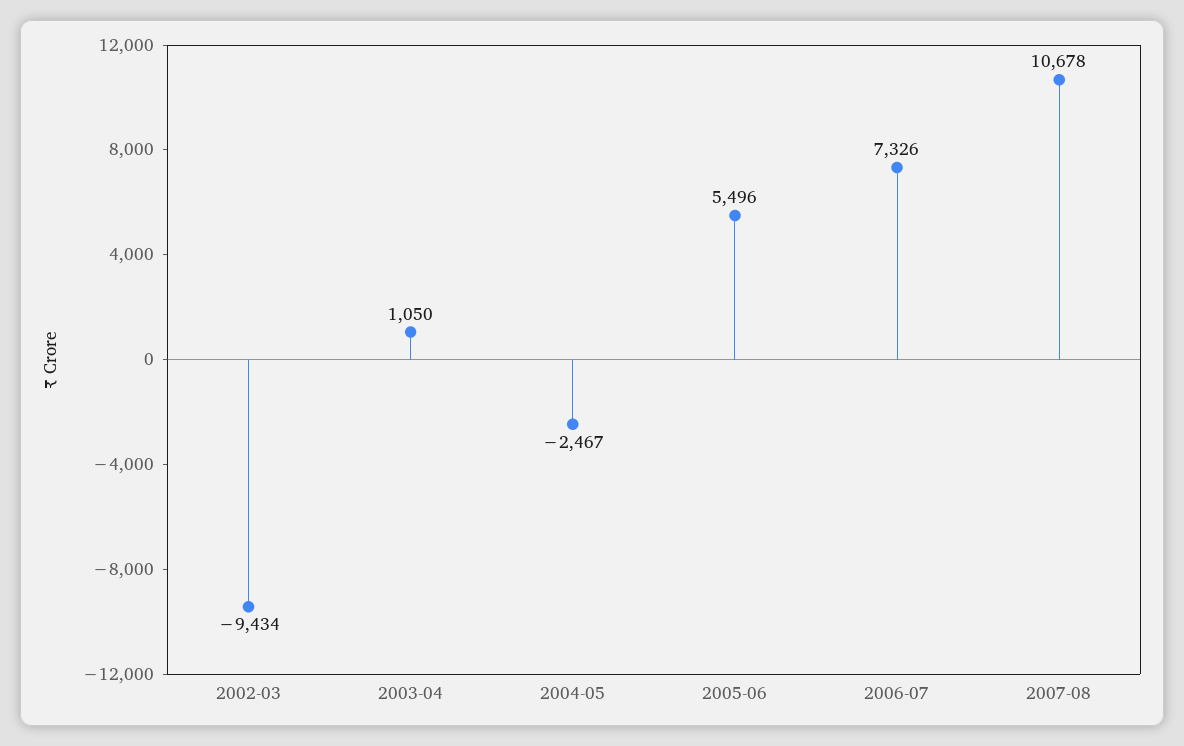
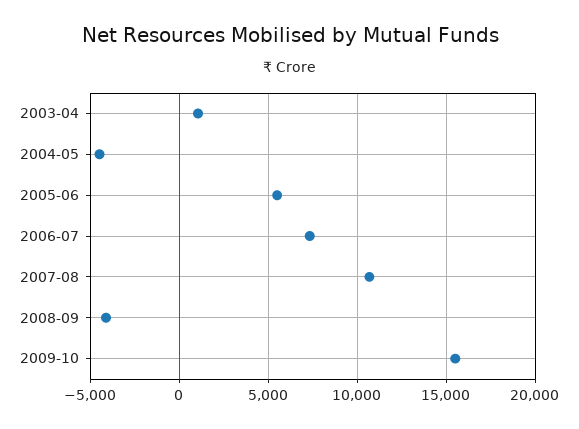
2002-03: -9434 -> none
2004-05: -2467 -> -4500
2008-09: none -> -4000
2009-10: none -> 15500

